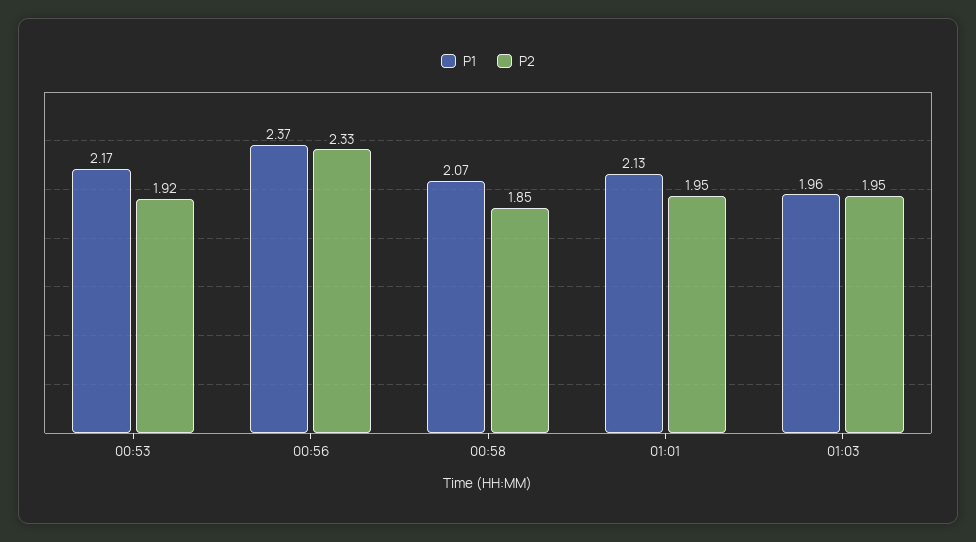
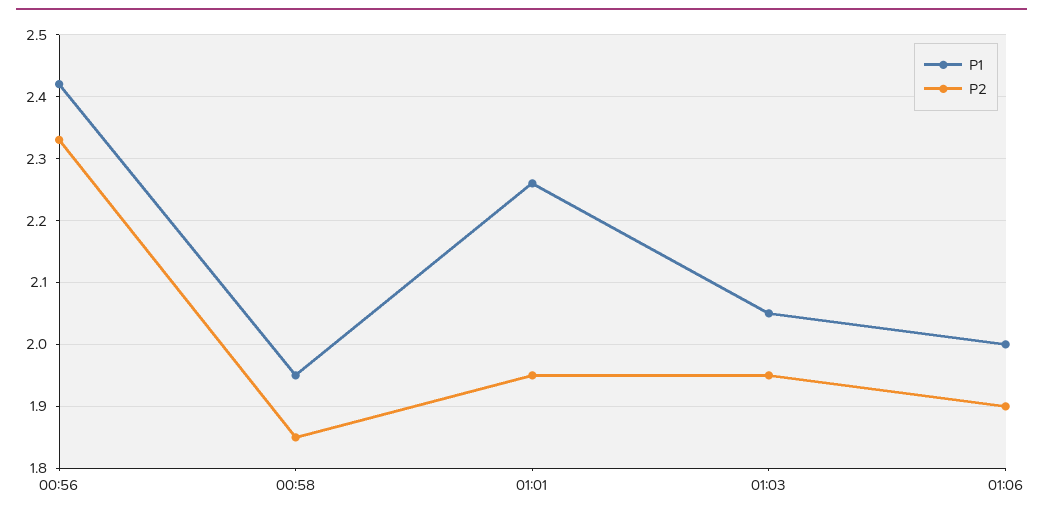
P1, 00:53: 2.17 -> none
P2, 00:53: 1.92 -> none
P1, 00:56: 2.37 -> 2.42
P1, 00:58: 2.07 -> 1.95
P1, 01:01: 2.13 -> 2.26
P1, 01:03: 1.96 -> 2.05
P1, 01:06: none -> 2
P2, 01:06: none -> 1.9

